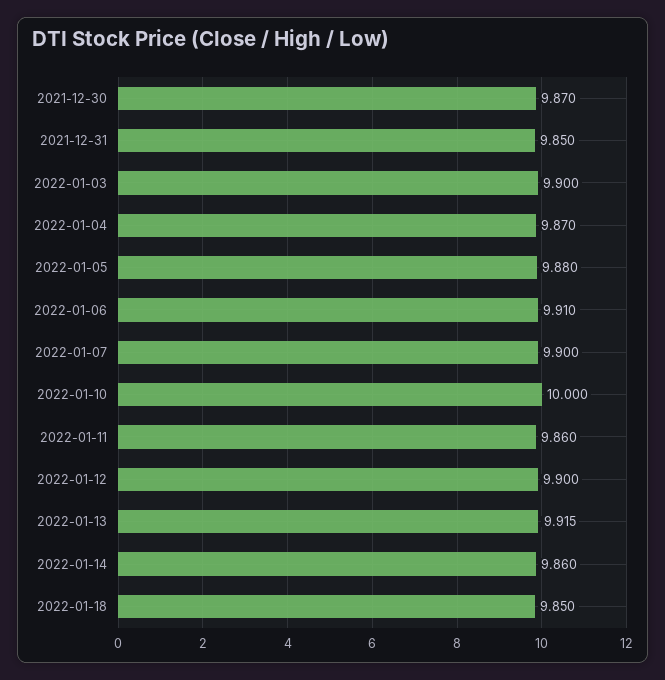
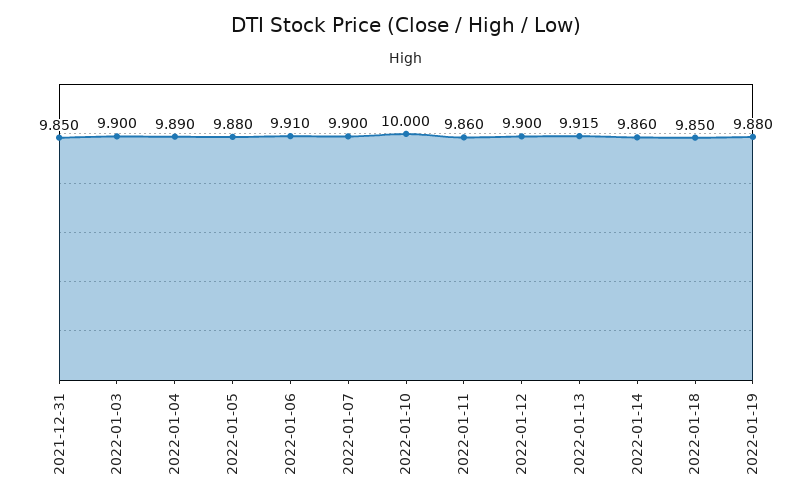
2021-12-30: 9.87 -> none
2022-01-04: 9.87 -> 9.89
2022-01-19: none -> 9.88

